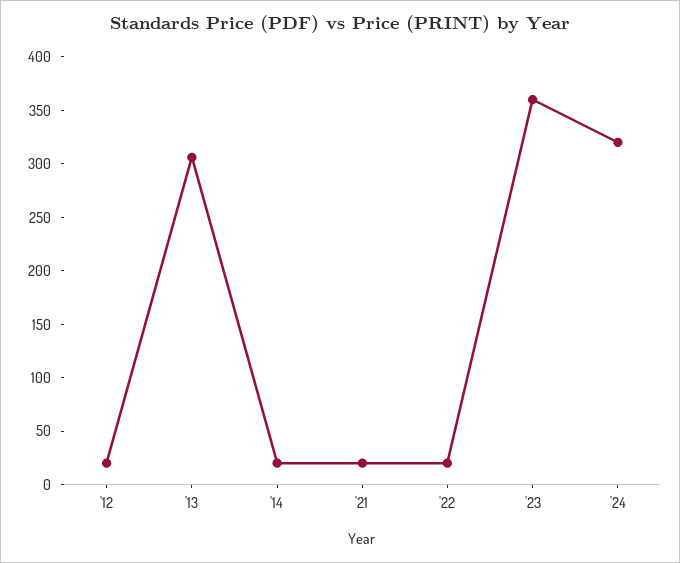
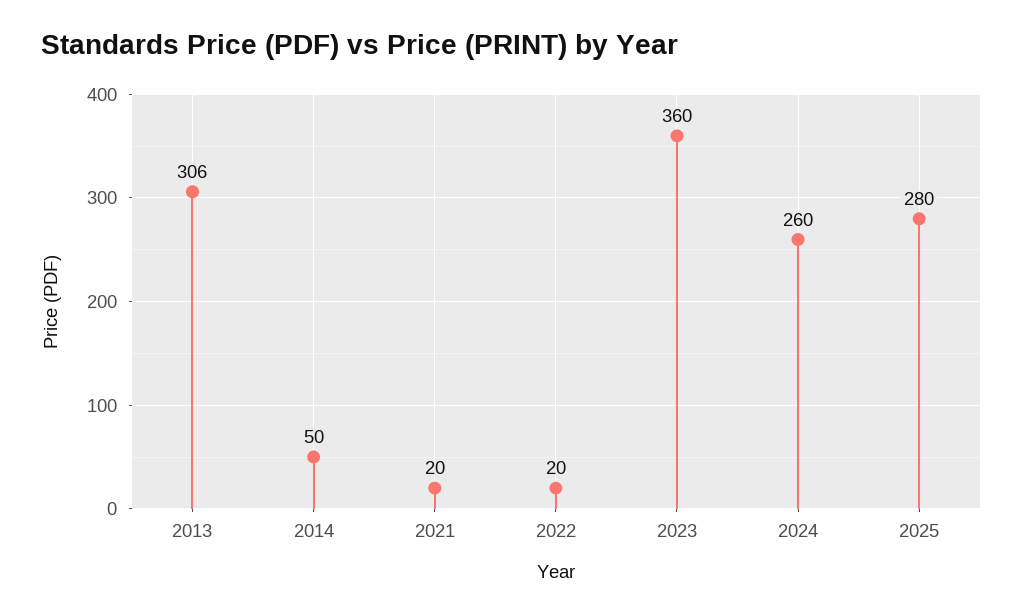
'12: 20 -> none
'14: 20 -> 50
'24: 320 -> 260
2025: none -> 280

